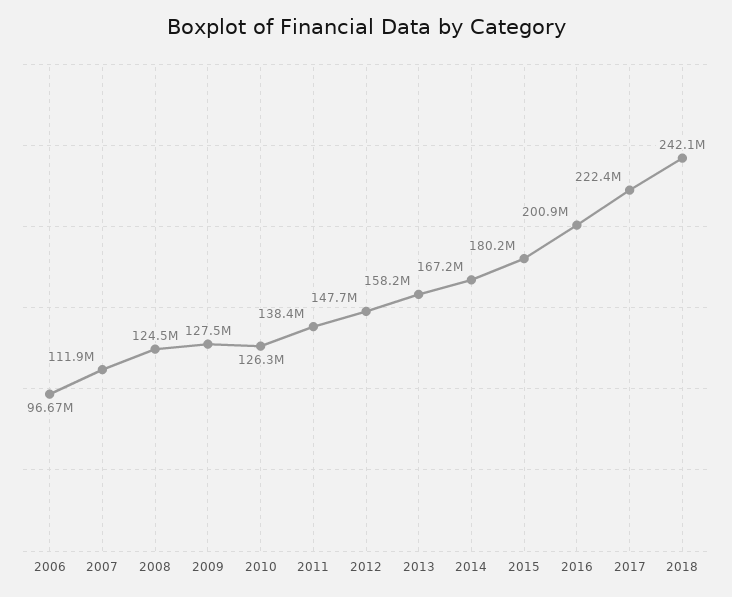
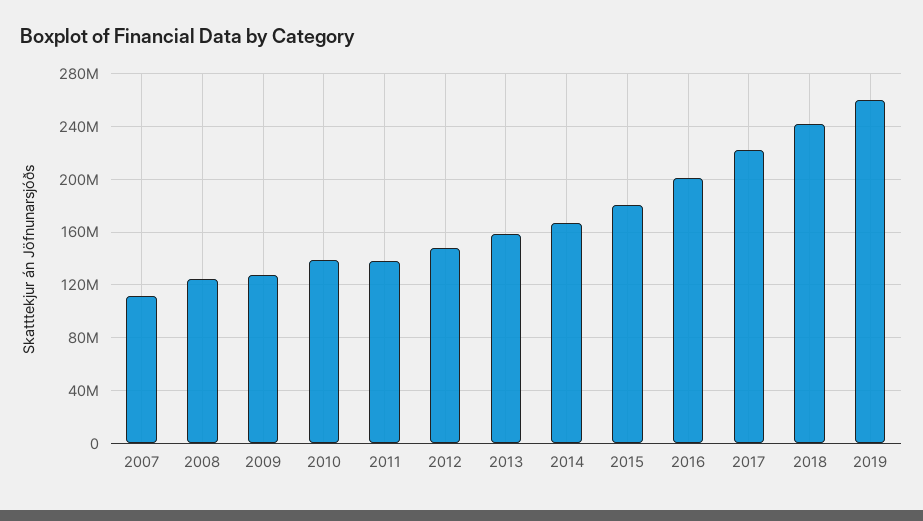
2006: 96670000 -> none
2010: 126300000 -> 140000000
2019: none -> 260000000

